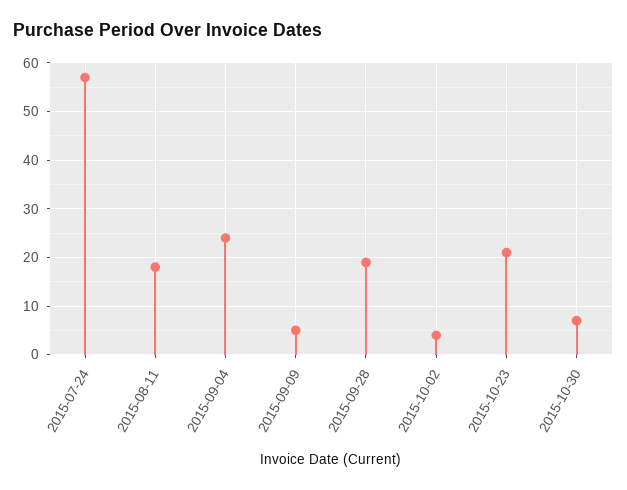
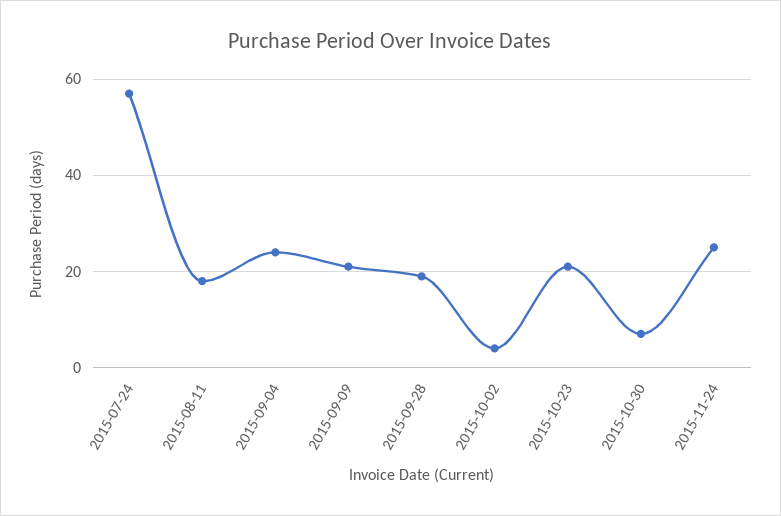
2015-09-09: 5 -> 20
2015-11-24: none -> 25

